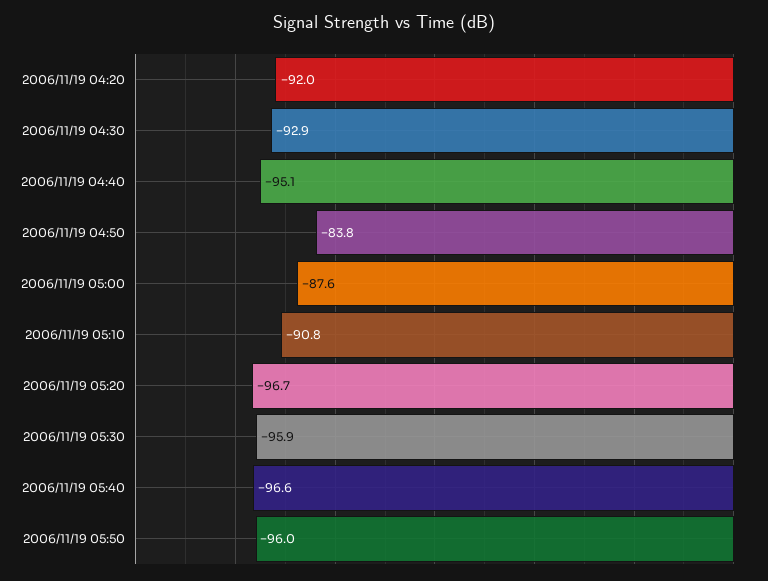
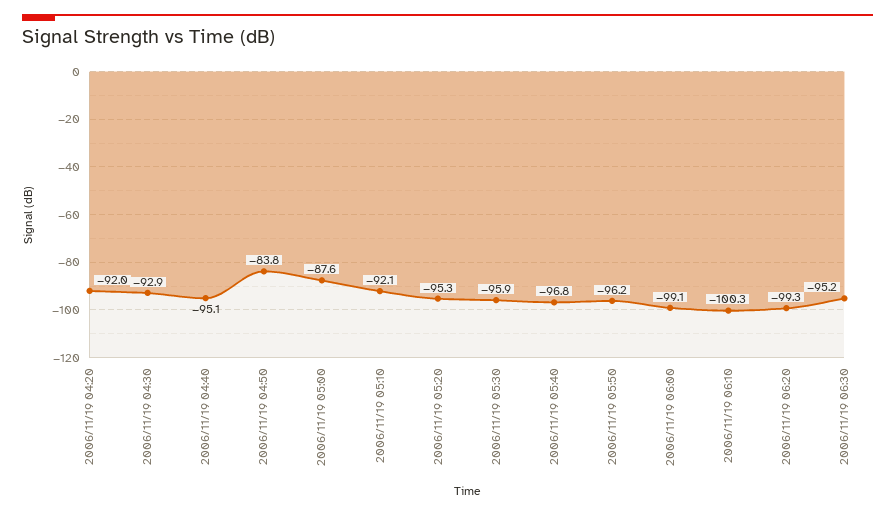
2006/11/19 05:10: -90.8 -> -92.1
2006/11/19 05:20: -96.7 -> -95.3
2006/11/19 05:40: -96.6 -> -96.8
2006/11/19 05:50: -96 -> -96.2
2006/11/19 06:00: none -> -99.1
2006/11/19 06:10: none -> -100.3
2006/11/19 06:20: none -> -99.3
2006/11/19 06:30: none -> -95.2

